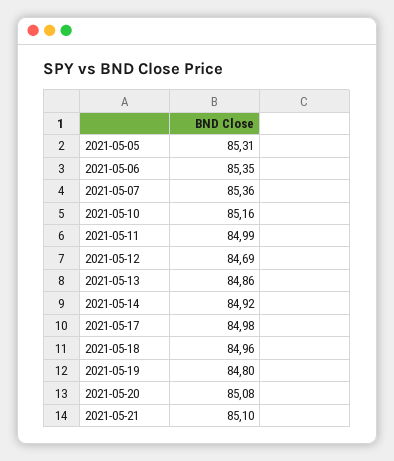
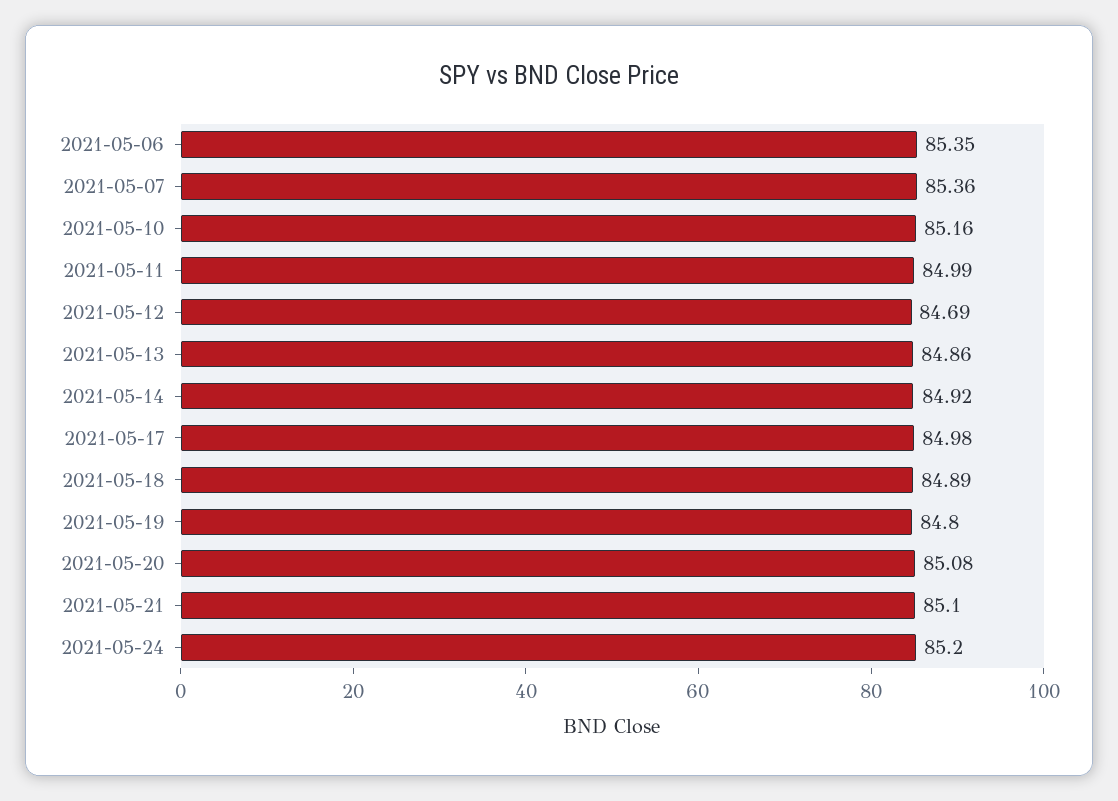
2021-05-05: 85.31 -> none
2021-05-18: 84.96 -> 84.89
2021-05-24: none -> 85.2

